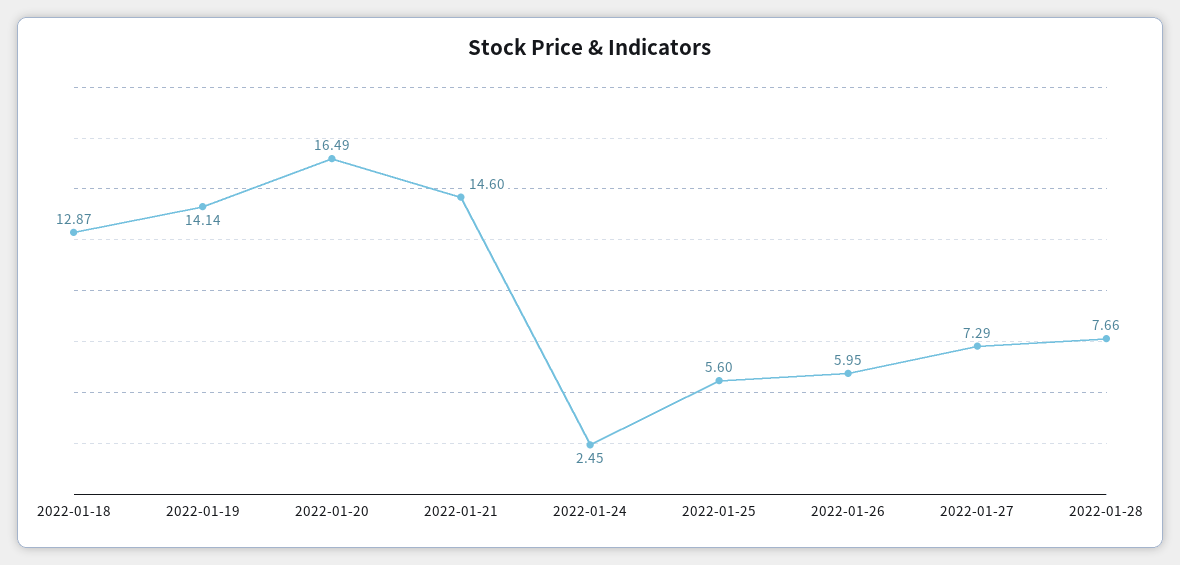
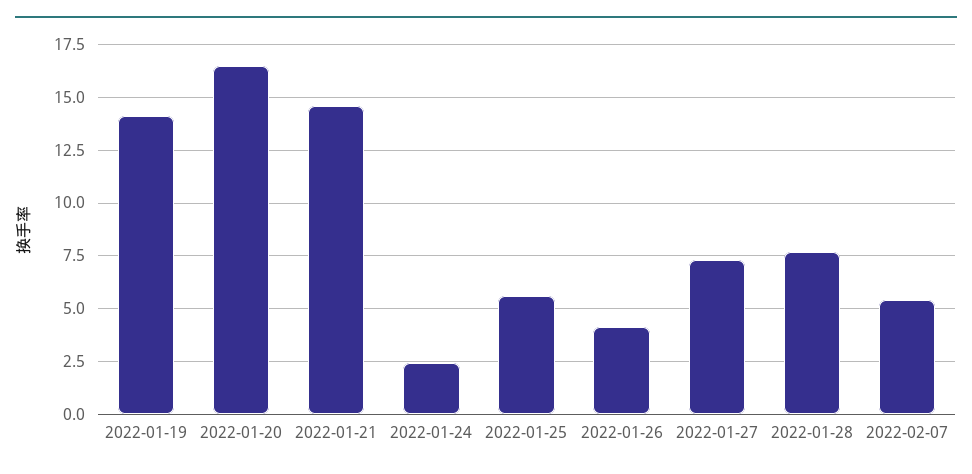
2022-01-18: 12.87 -> none
2022-01-26: 5.95 -> 4
2022-02-07: none -> 5.5

